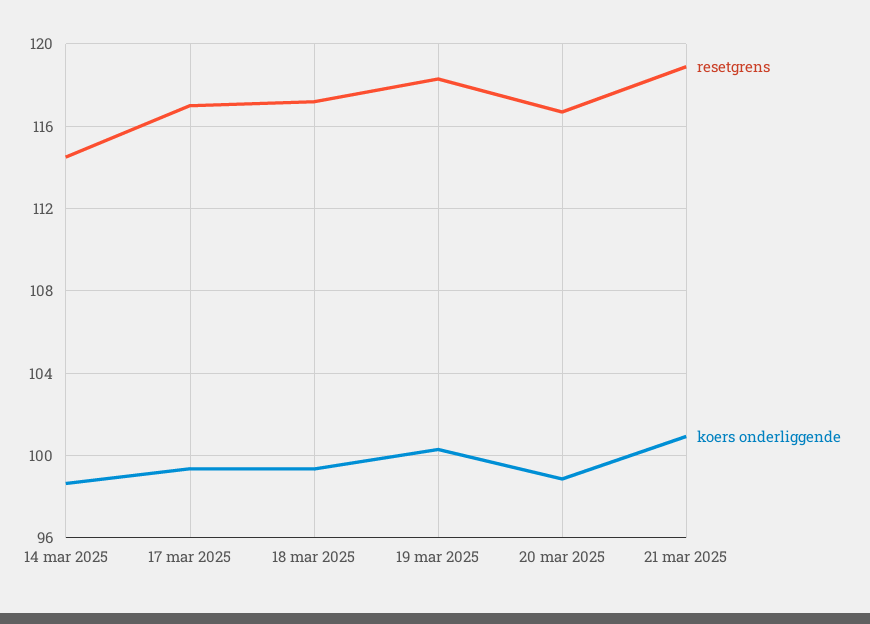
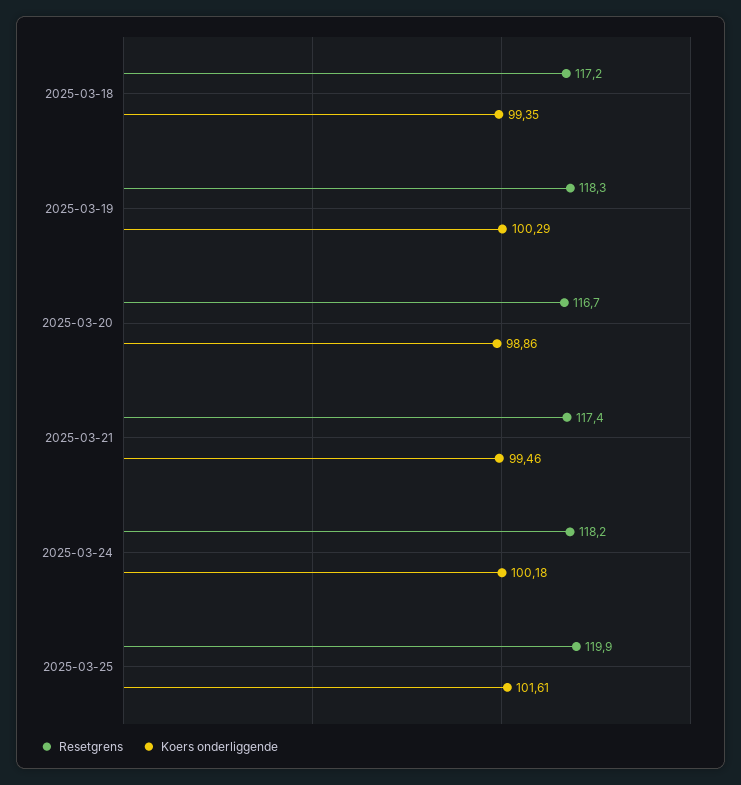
resetgrens, 14 mar 2025: 114.5 -> none
koers onderliggende, 14 mar 2025: 98.5 -> none
resetgrens, 17 mar 2025: 117 -> none
koers onderliggende, 17 mar 2025: 99.5 -> none
resetgrens, 21 mar 2025: 119 -> 117.4
koers onderliggende, 21 mar 2025: 101 -> 99.46
resetgrens, 2025-03-24: none -> 118.2
koers onderliggende, 2025-03-24: none -> 100.18
resetgrens, 2025-03-25: none -> 119.9
koers onderliggende, 2025-03-25: none -> 101.61

